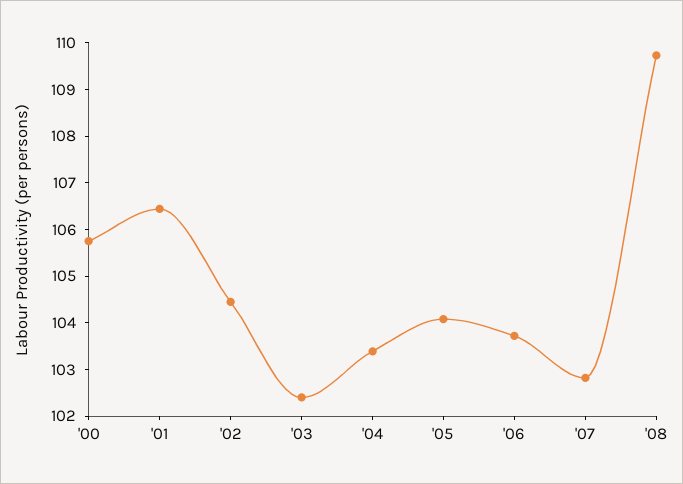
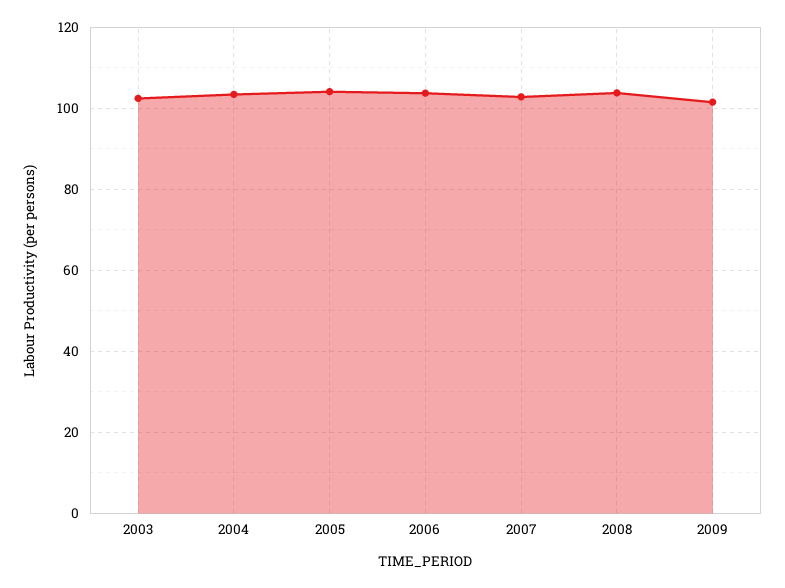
'00: 105.8 -> none
'01: 106.4 -> none
'02: 104.4 -> none
'08: 109.8 -> 104
2009: none -> 102

